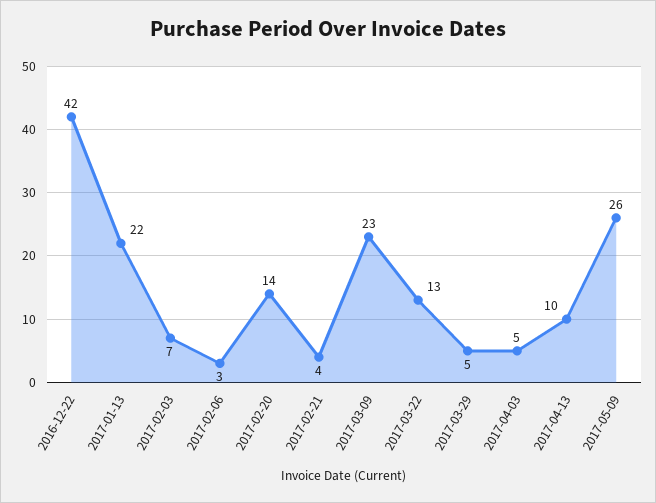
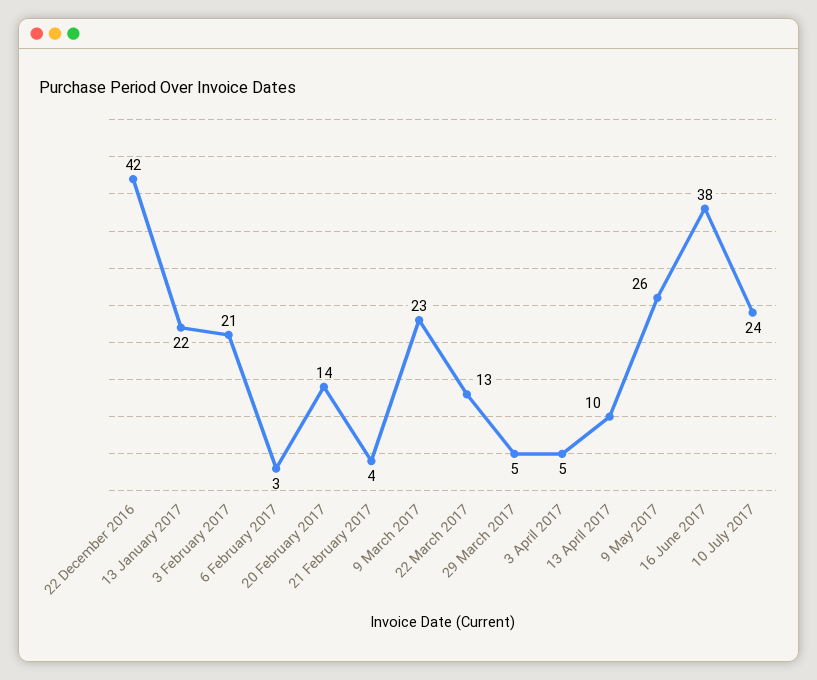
2017-02-03: 7 -> 21
16 June 2017: none -> 38
10 July 2017: none -> 24

